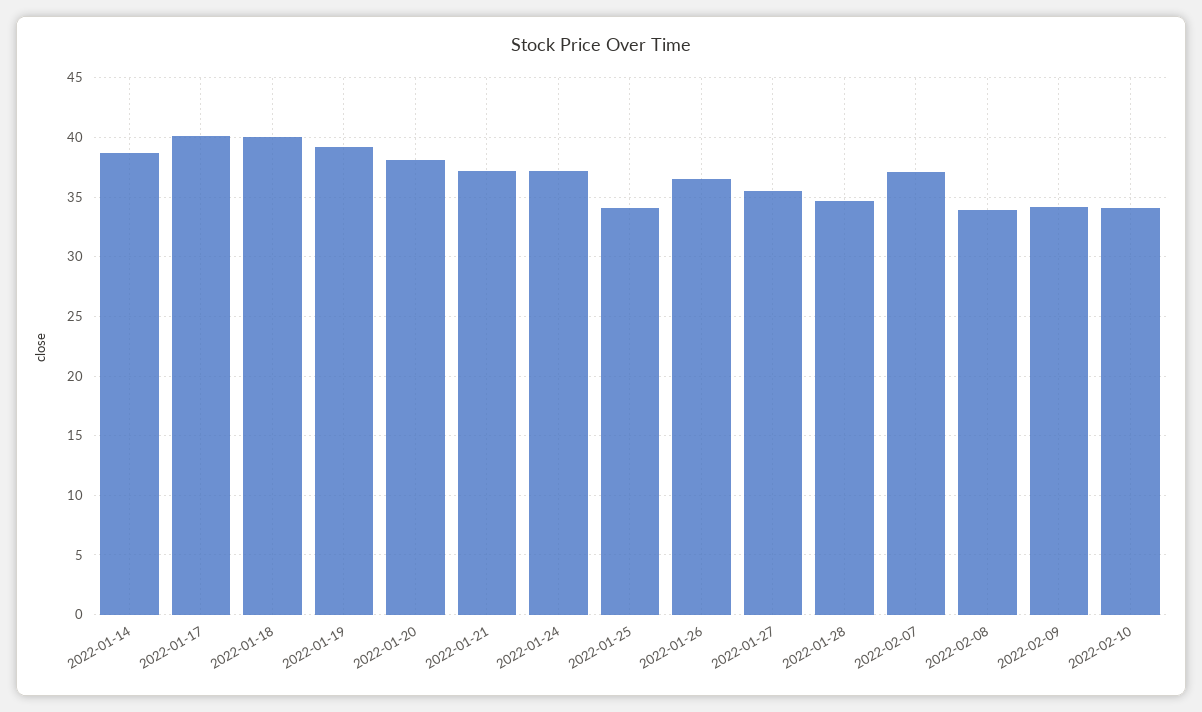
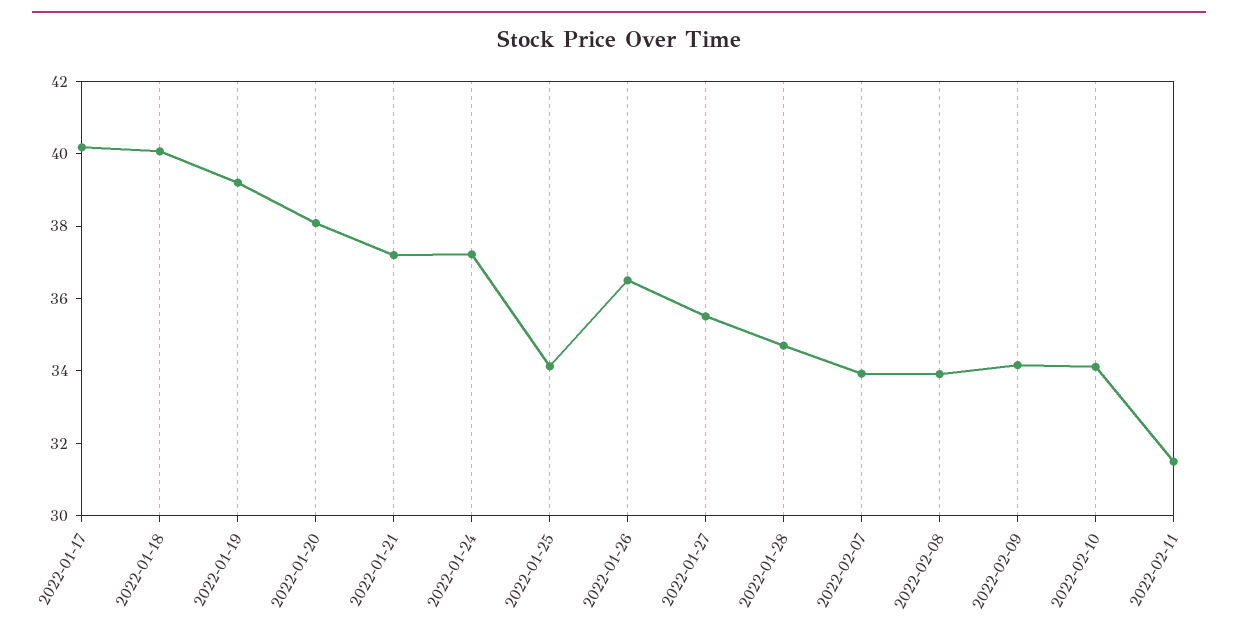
2022-01-14: 39 -> none
2022-02-07: 37 -> 34
2022-02-11: none -> 31.5

